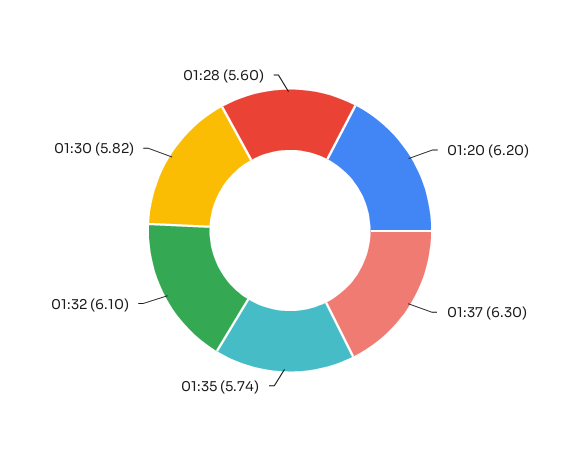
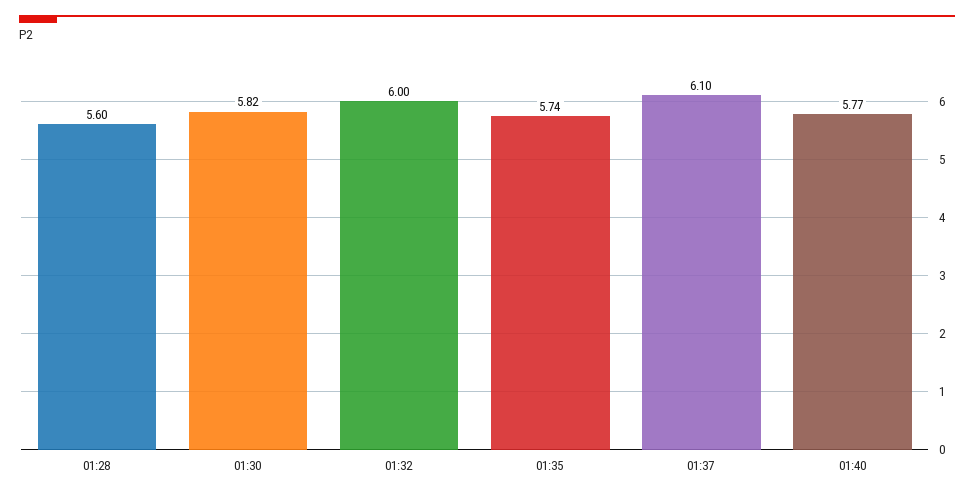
01:20: 6.2 -> none
01:37: 6.3 -> 6.1
01:32: 6.1 -> 6
01:40: none -> 5.77

